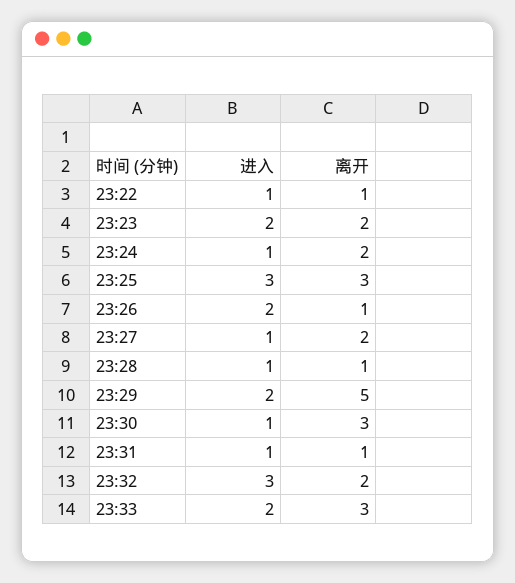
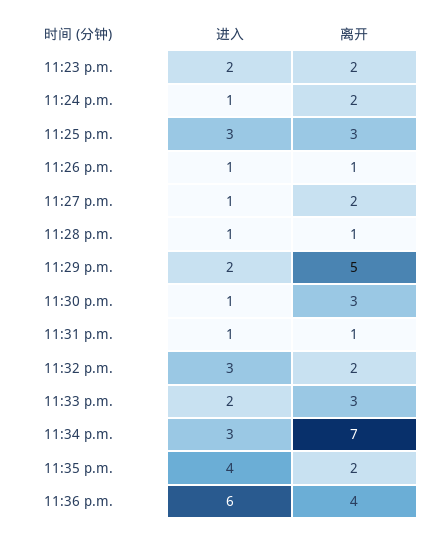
进入, 23:22: 1 -> none
离开, 23:22: 1 -> none
进入, 23:26: 2 -> 1
进入, 11:34 p.m.: none -> 3
离开, 11:34 p.m.: none -> 7
进入, 11:35 p.m.: none -> 4
离开, 11:35 p.m.: none -> 2
进入, 11:36 p.m.: none -> 6
离开, 11:36 p.m.: none -> 4

